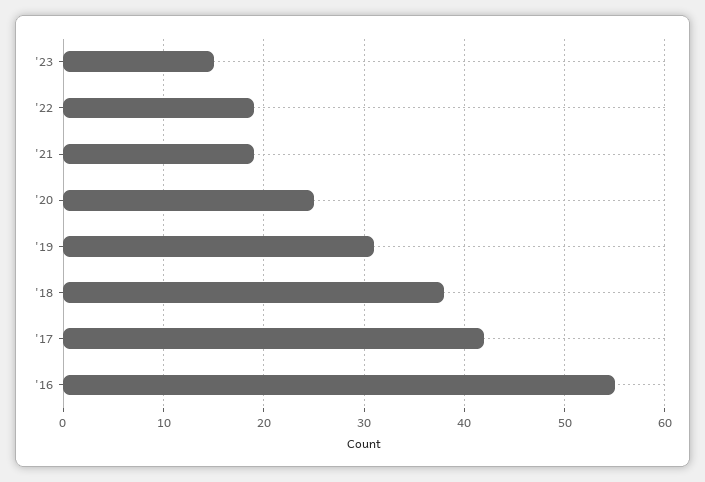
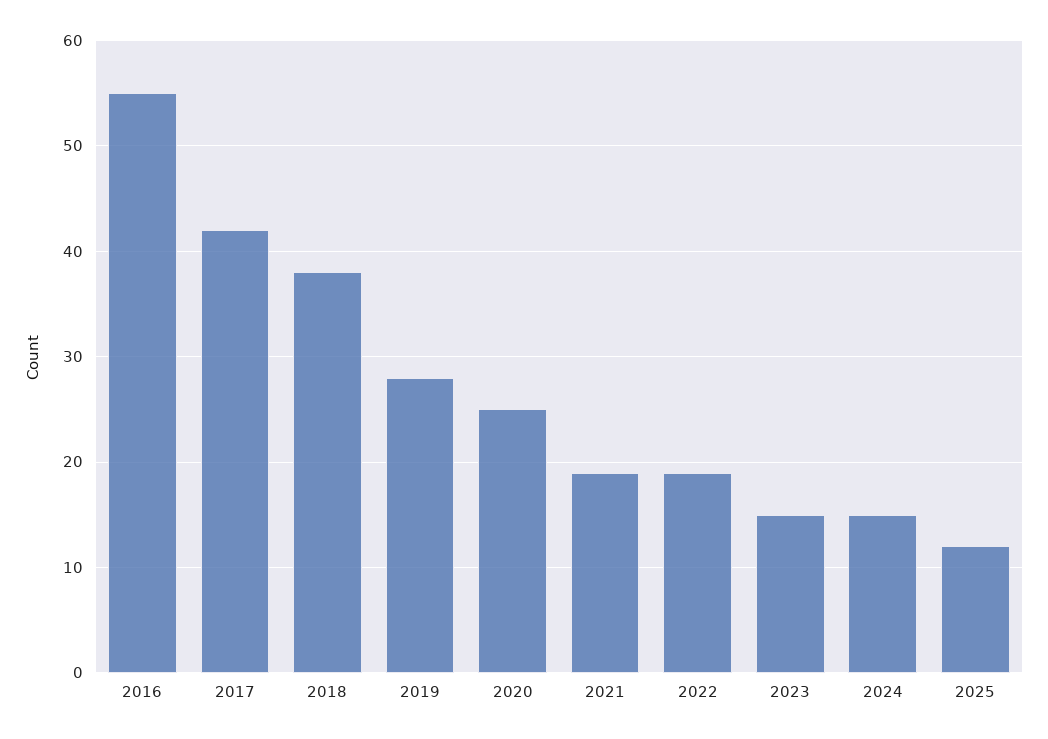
'19: 31 -> 28
2024: none -> 15
2025: none -> 12

